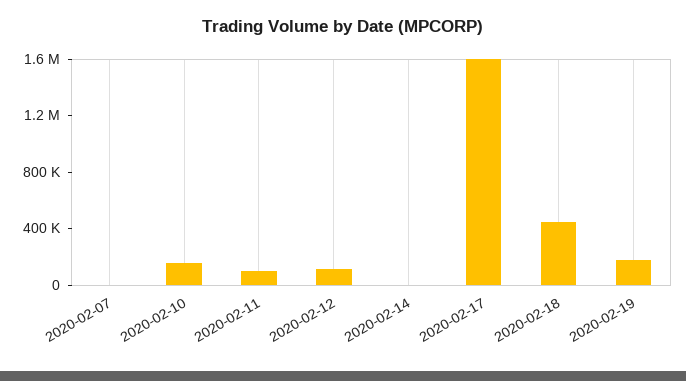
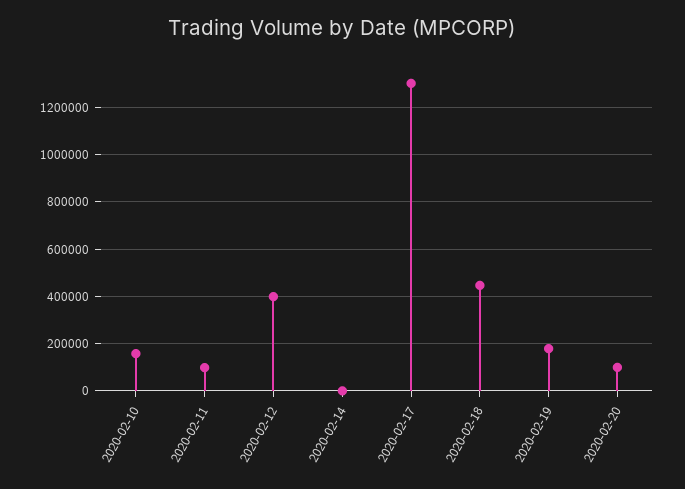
2020-02-07: 0 -> none
2020-02-12: 100000 -> 400000
2020-02-17: 1600000 -> 1300000
2020-02-20: none -> 100000

